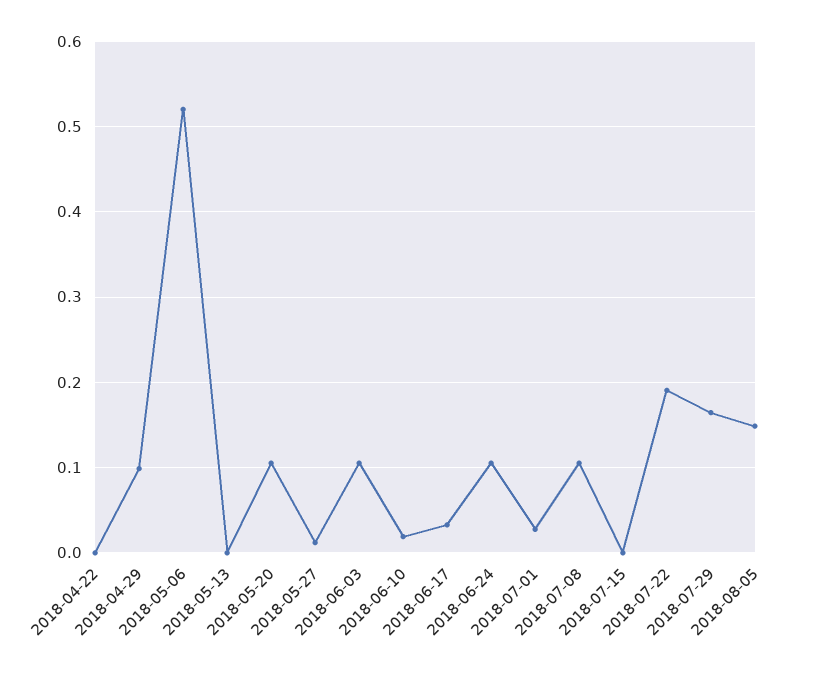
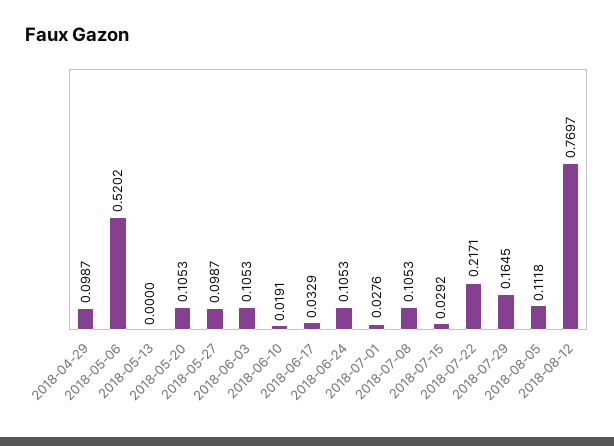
2018-04-22: 0 -> none
2018-05-27: 0.01 -> 0.0987
2018-07-15: 0 -> 0.0292
2018-07-22: 0.19 -> 0.2171
2018-08-05: 0.15 -> 0.1118
2018-08-12: none -> 0.7697

